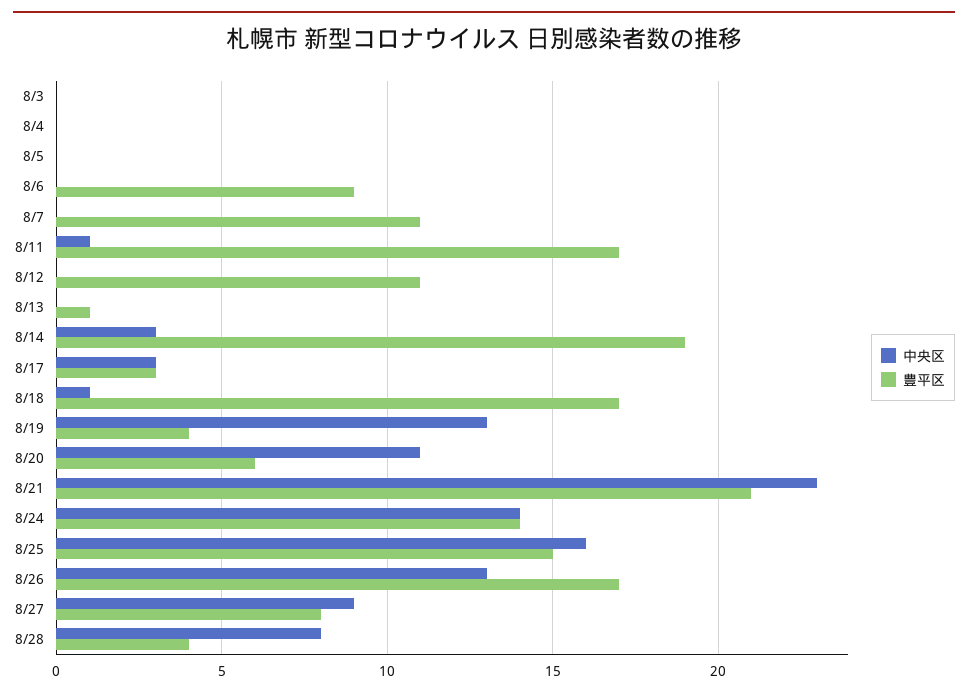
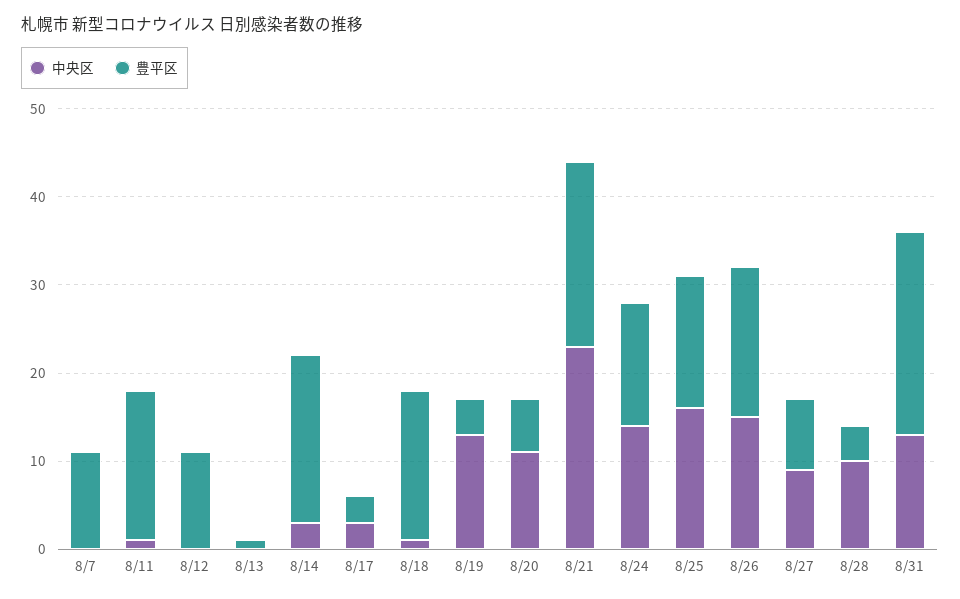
中央区, 8/3: 0 -> none
豊平区, 8/3: 0 -> none
中央区, 8/4: 0 -> none
豊平区, 8/4: 0 -> none
中央区, 8/5: 0 -> none
豊平区, 8/5: 0 -> none
中央区, 8/6: 0 -> none
豊平区, 8/6: 9 -> none
中央区, 8/26: 13 -> 15
中央区, 8/28: 8 -> 10
中央区, 8/31: none -> 13
豊平区, 8/31: none -> 23

